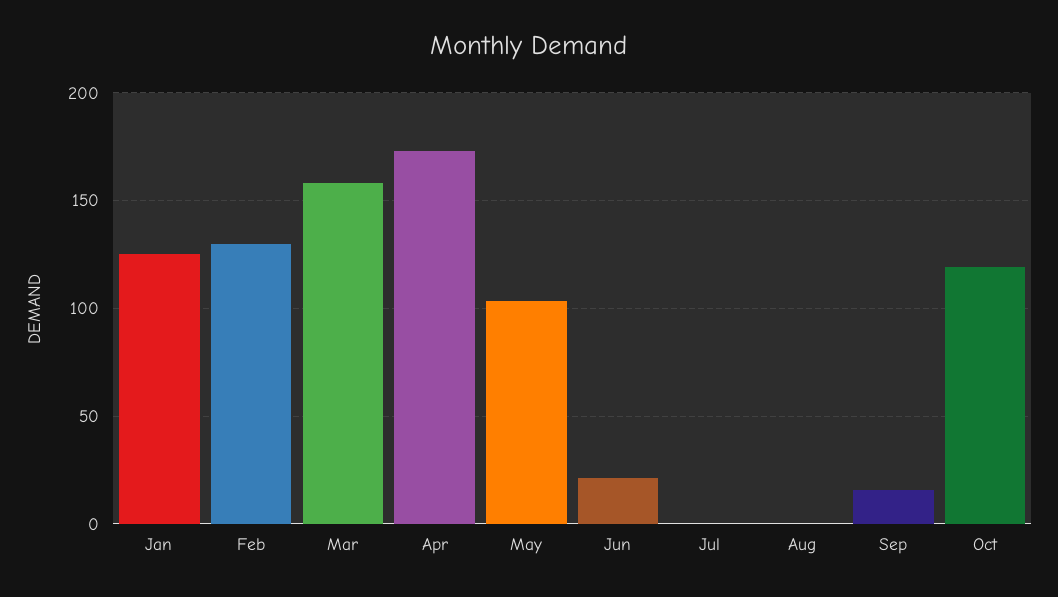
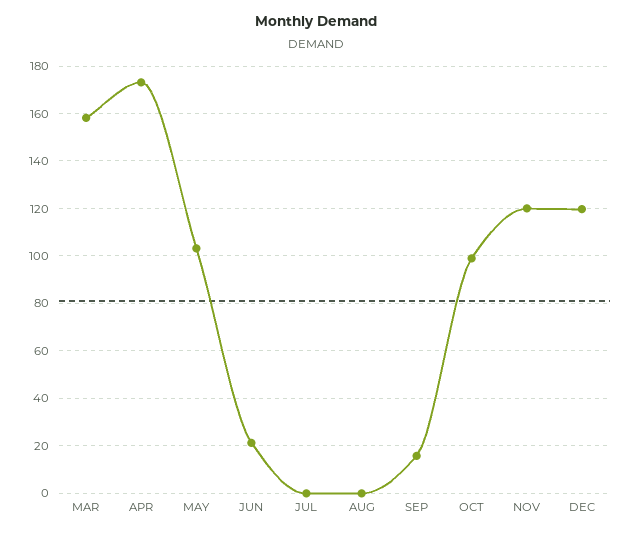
Jan: 125 -> none
Feb: 130 -> none
Oct: 120 -> 100
NOV: none -> 120
DEC: none -> 120

